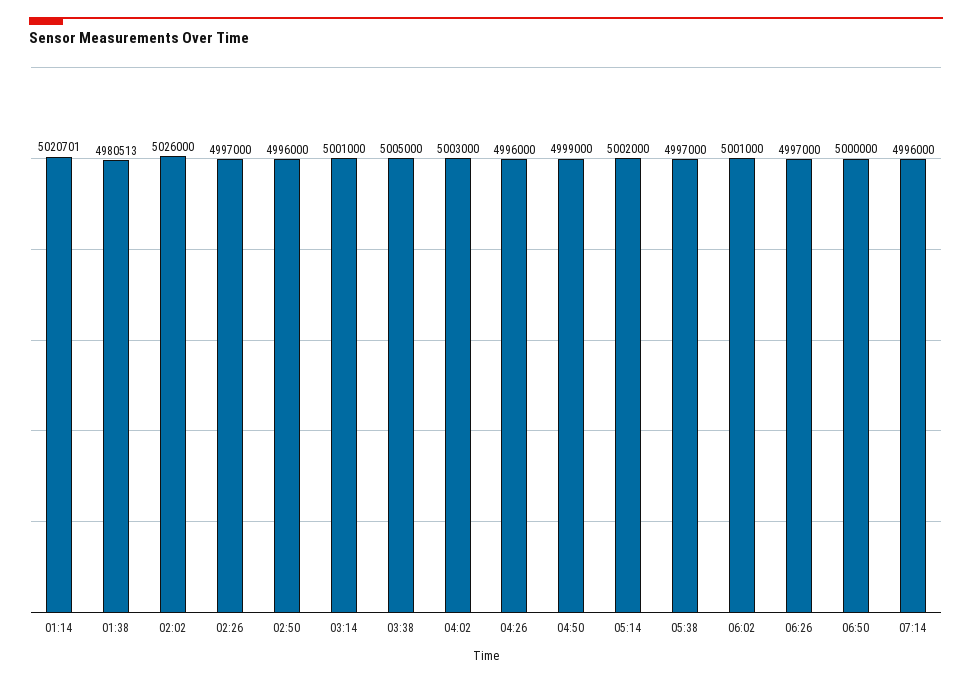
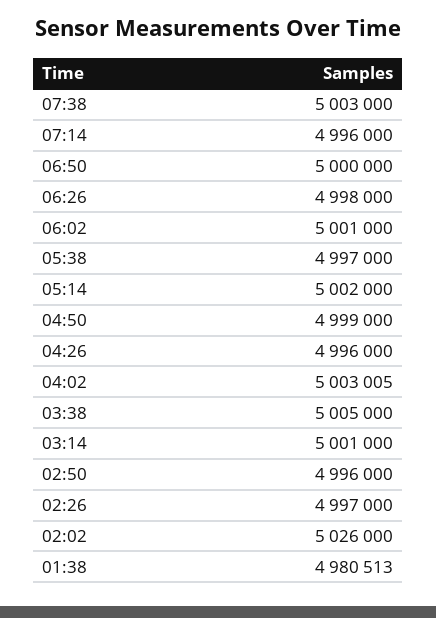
01:14: 5020701 -> none
04:02: 5003000 -> 5003005
06:26: 4997000 -> 4998000
07:38: none -> 5003000

